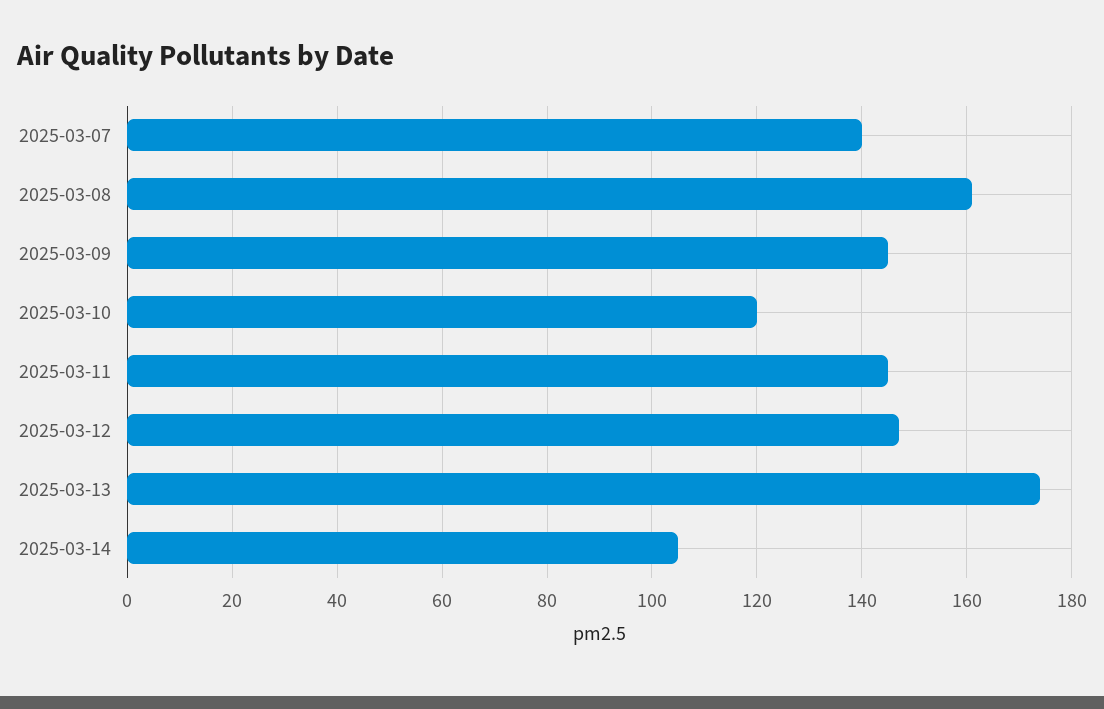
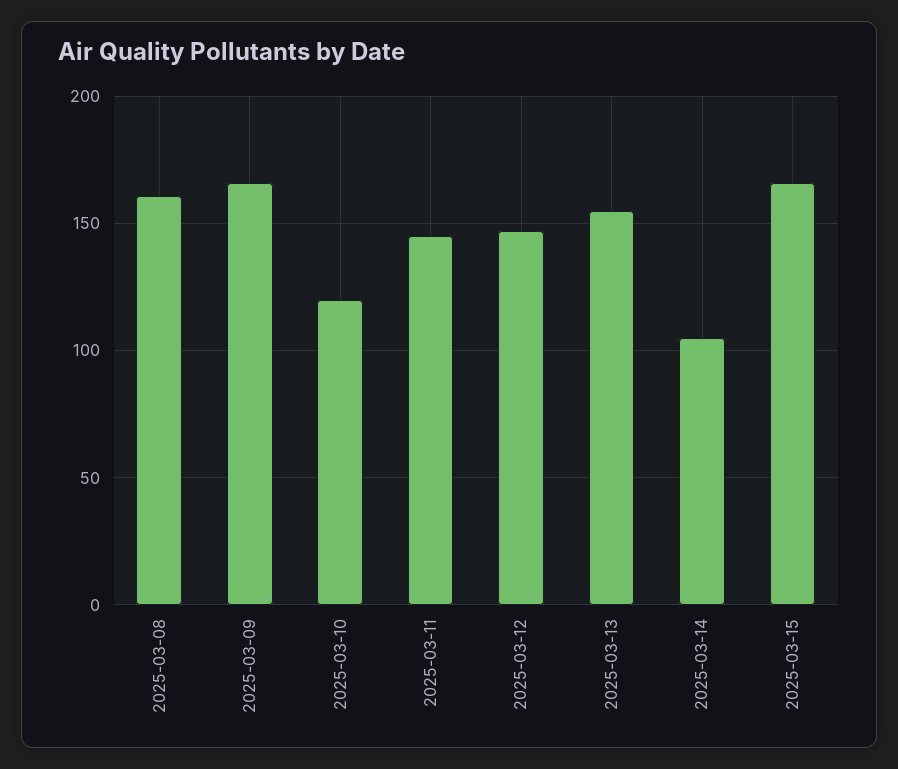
2025-03-07: 140 -> none
2025-03-09: 145 -> 165
2025-03-13: 175 -> 155
2025-03-15: none -> 165

